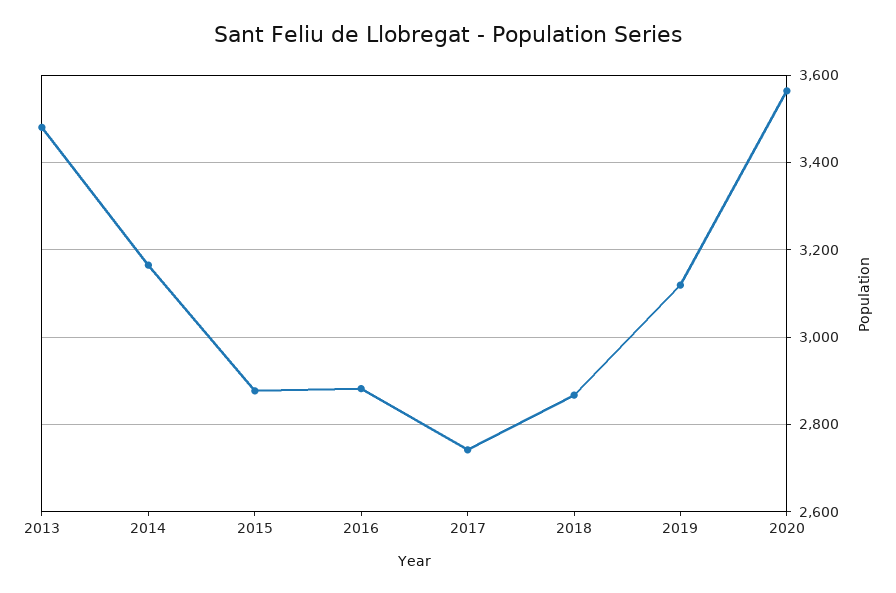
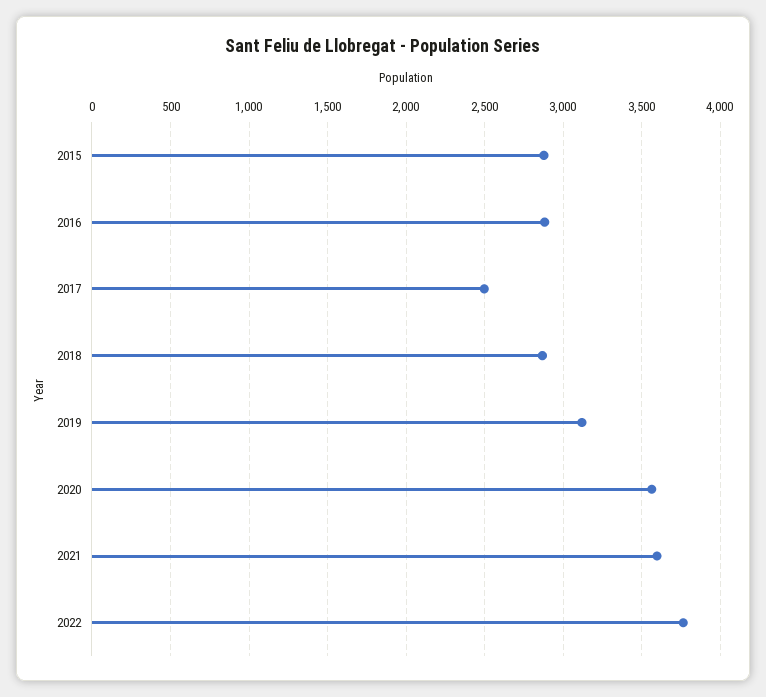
2013: 3480 -> none
2014: 3160 -> none
2017: 2740 -> 2500
2021: none -> 3600
2022: none -> 3750

